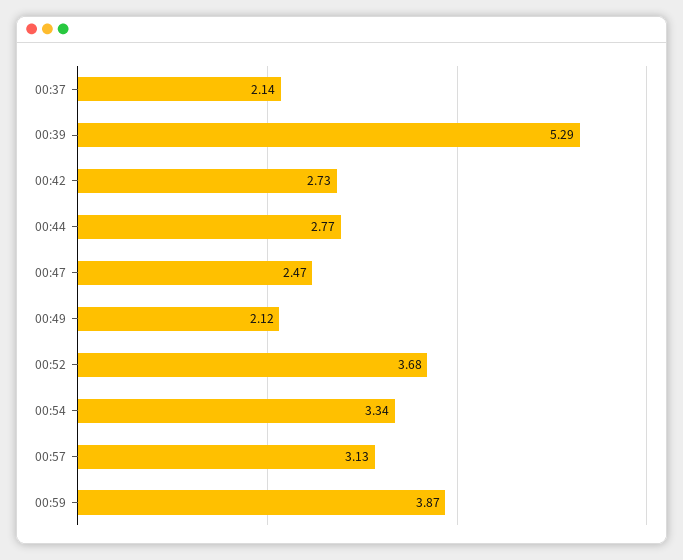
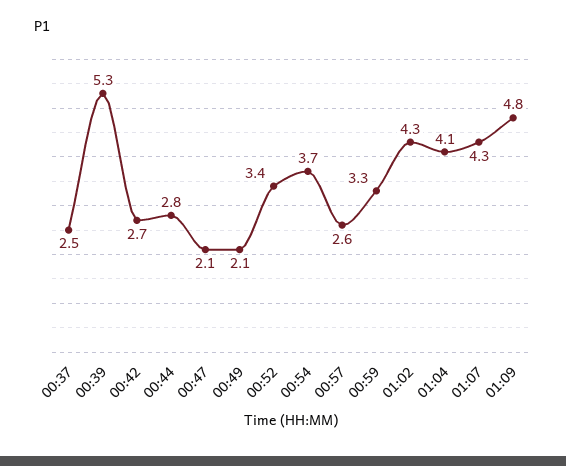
00:37: 2.14 -> 2.5
00:47: 2.47 -> 2.1
00:52: 3.68 -> 3.4
00:54: 3.34 -> 3.7
00:57: 3.13 -> 2.6
00:59: 3.87 -> 3.3
01:02: none -> 4.3
01:04: none -> 4.1
01:07: none -> 4.3
01:09: none -> 4.8

